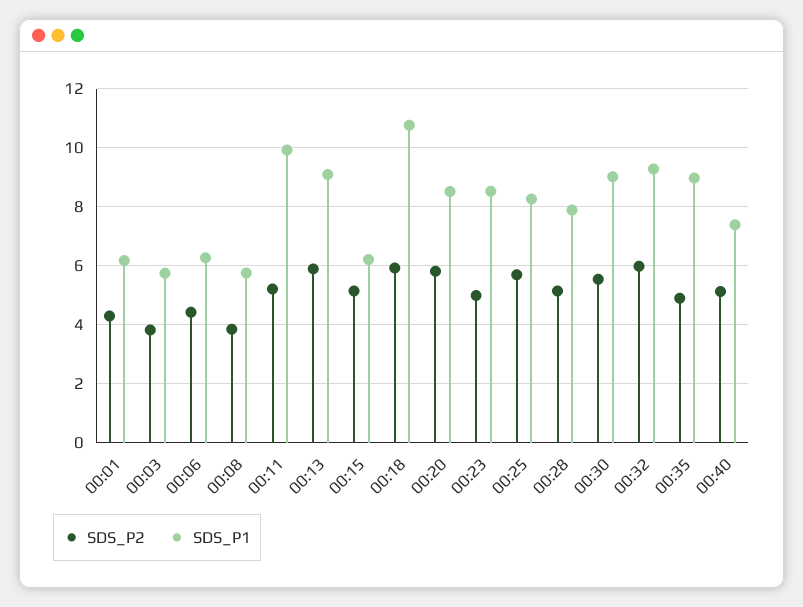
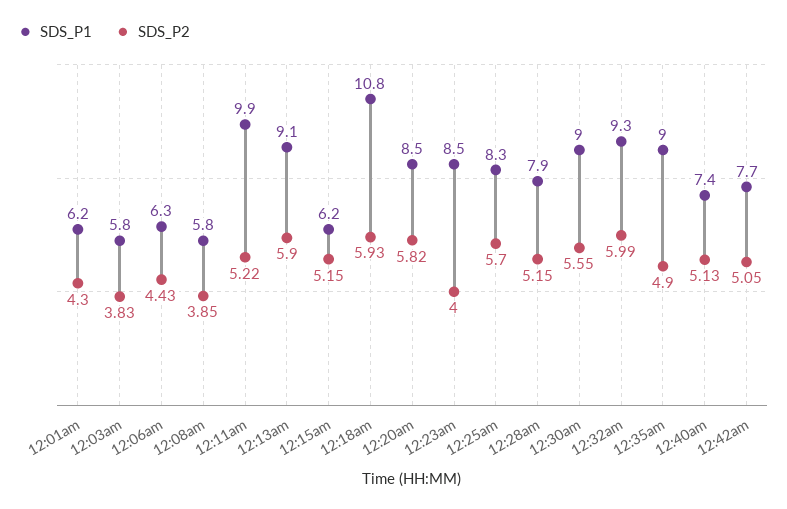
SDS_P2, 00:23: 5 -> 4
SDS_P1, 12:42am: none -> 7.7
SDS_P2, 12:42am: none -> 5.05

